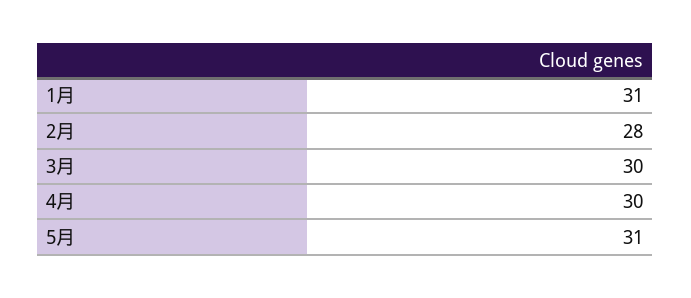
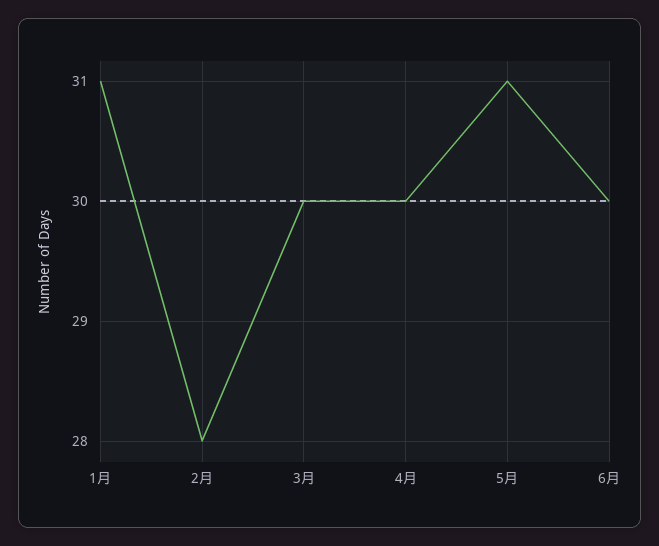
6月: none -> 30

